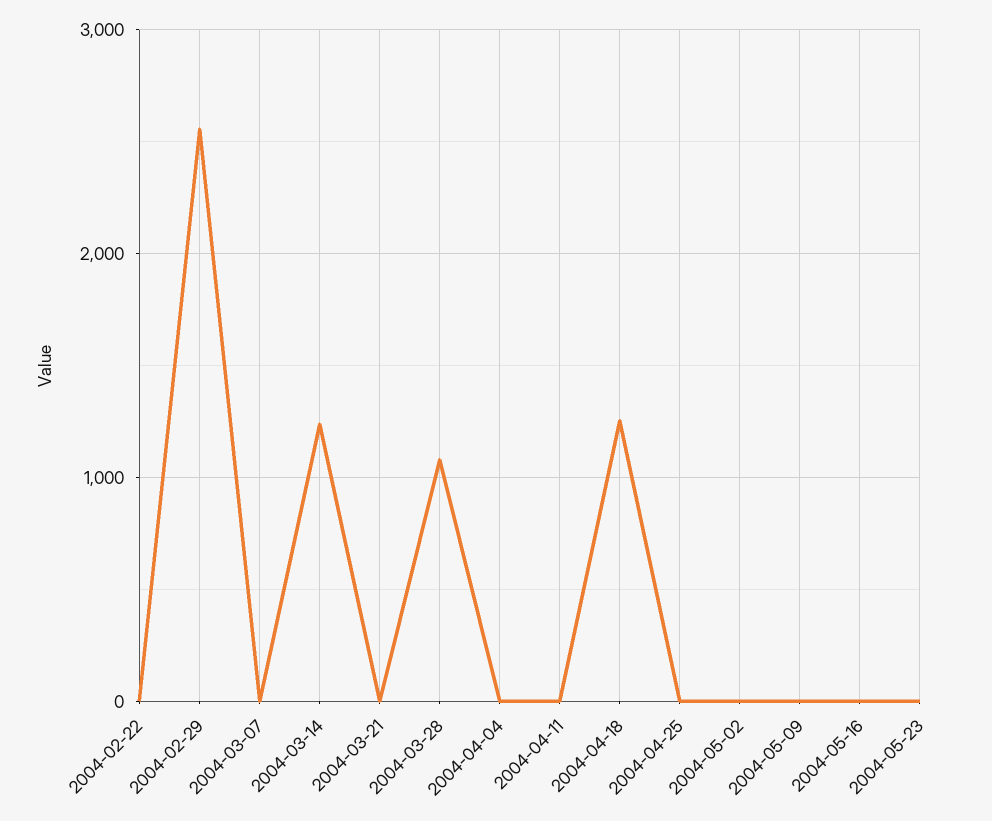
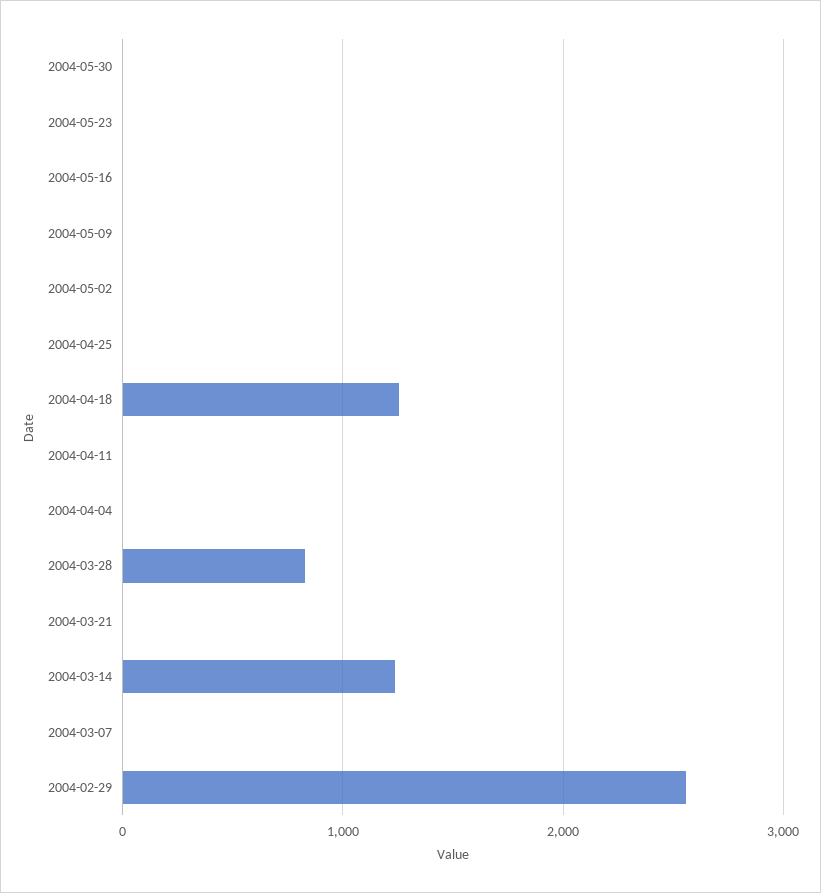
2004-02-22: 0 -> none
2004-03-28: 1100 -> 800
2004-05-30: none -> 0

